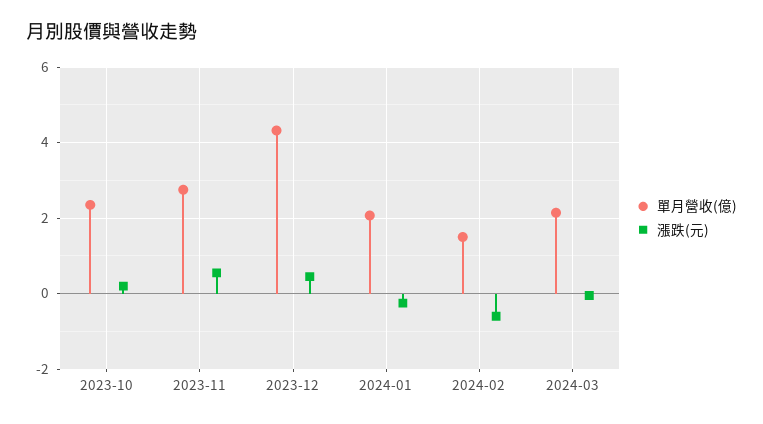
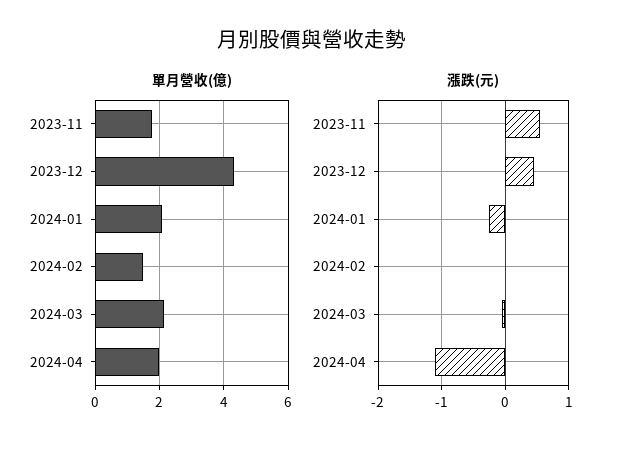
單月營收(億), 2023-10: 2.4 -> none
漲跌(元), 2023-10: 0.2 -> none
單月營收(億), 2023-11: 2.8 -> 1.8
漲跌(元), 2024-02: -0.6 -> 0
單月營收(億), 2024-04: none -> 2
漲跌(元), 2024-04: none -> -1.1

